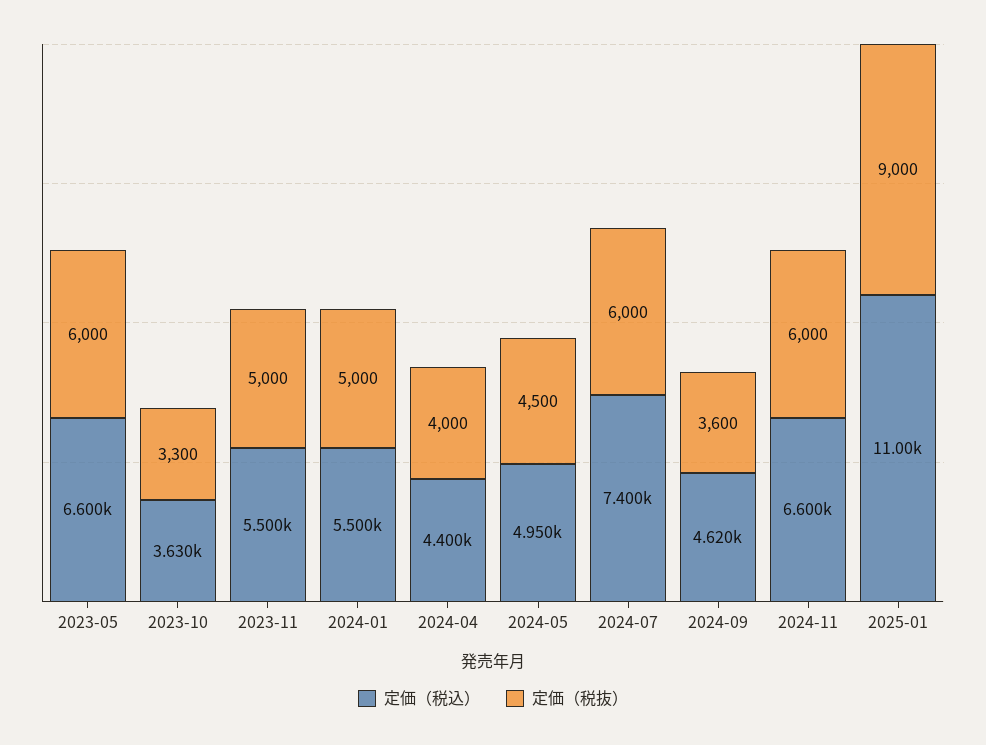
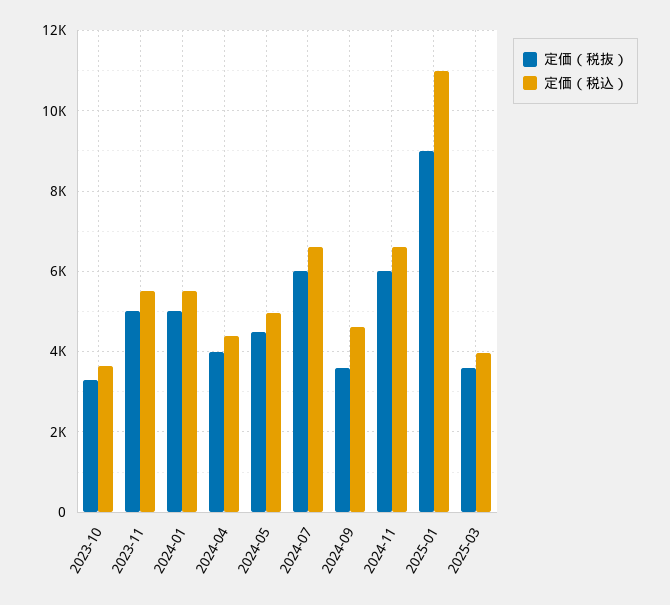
定価（税込）, 2023-05: 6600 -> none
定価（税抜）, 2023-05: 6000 -> none
定価（税込）, 2024-07: 7400 -> 6600
定価（税抜）, 2025-03: none -> 3600
定価（税込）, 2025-03: none -> 4000

